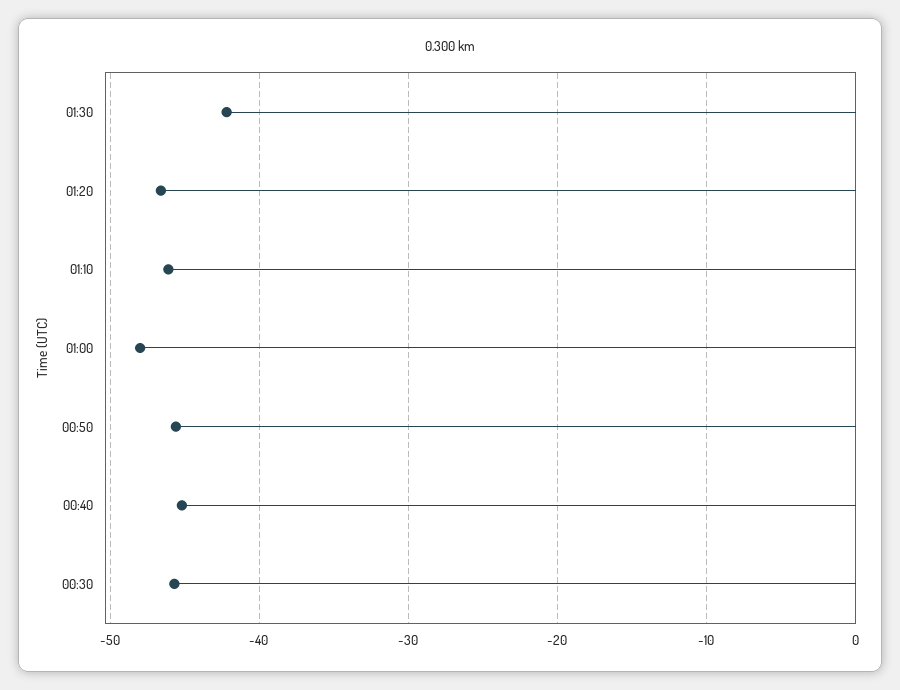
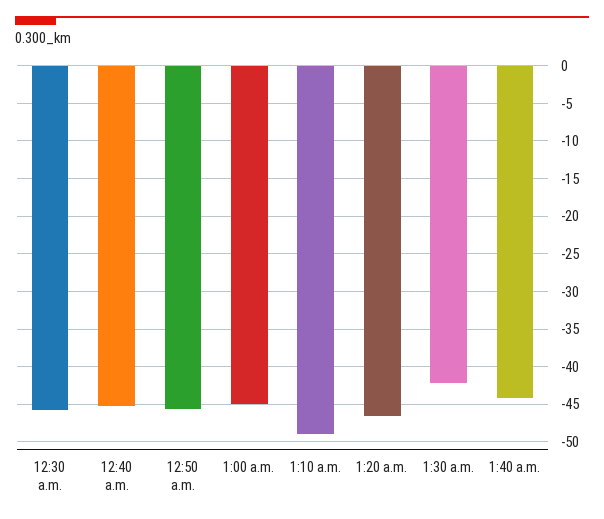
01:10: -46 -> -49
01:00: -48 -> -45
1:40 a.m.: none -> -44

